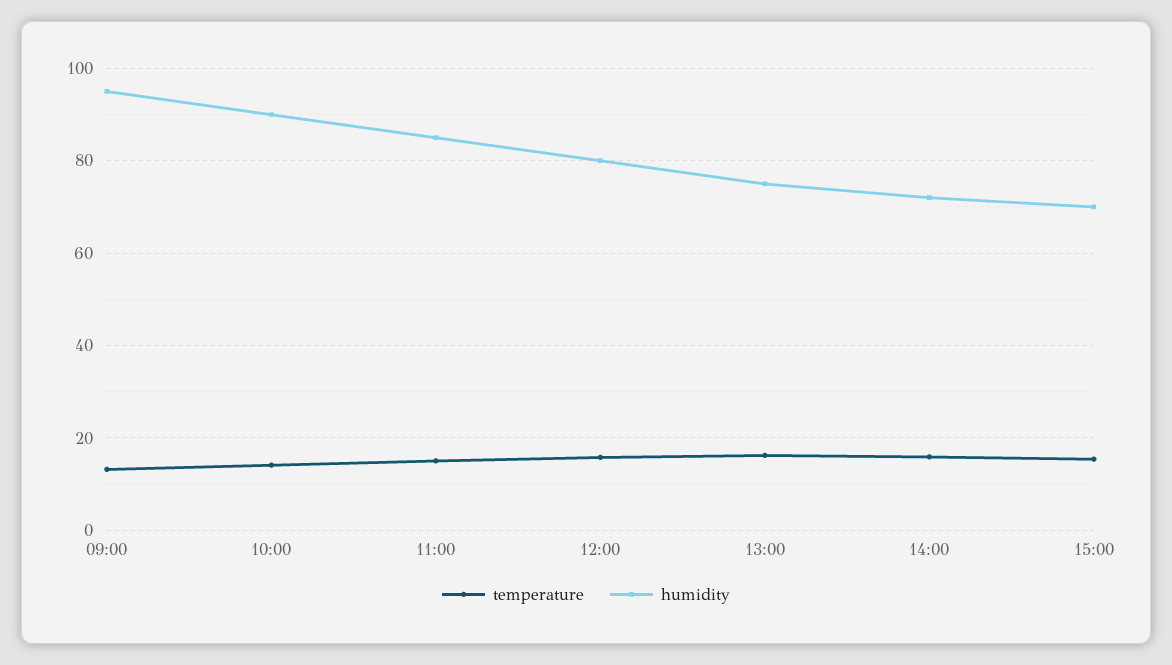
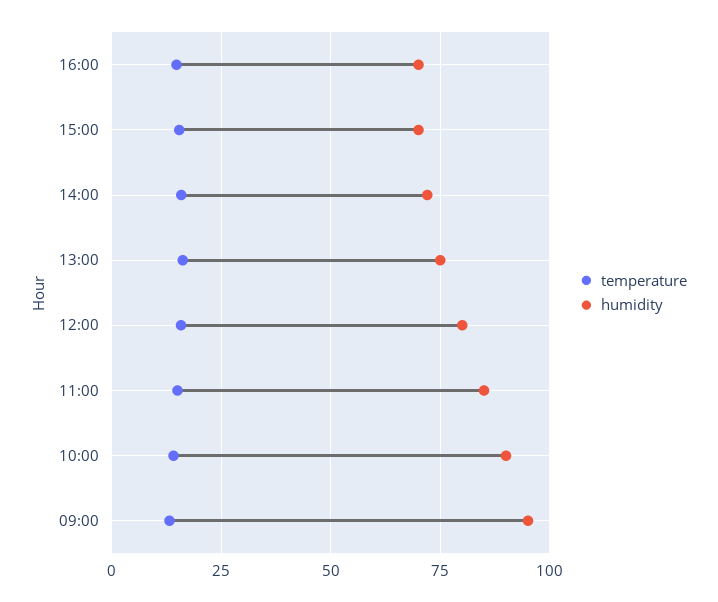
temperature, 16:00: none -> 15
humidity, 16:00: none -> 70

